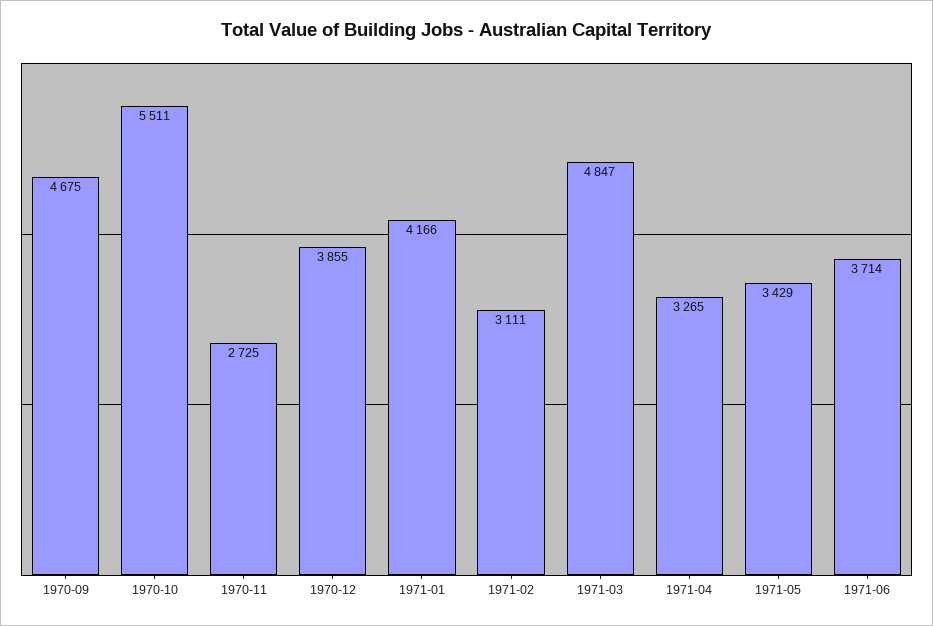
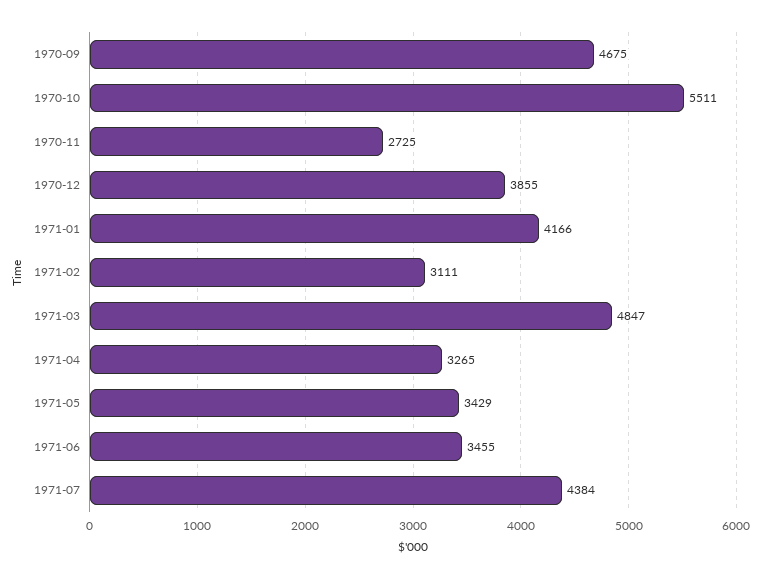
1971-06: 3714 -> 3455
1971-07: none -> 4384

